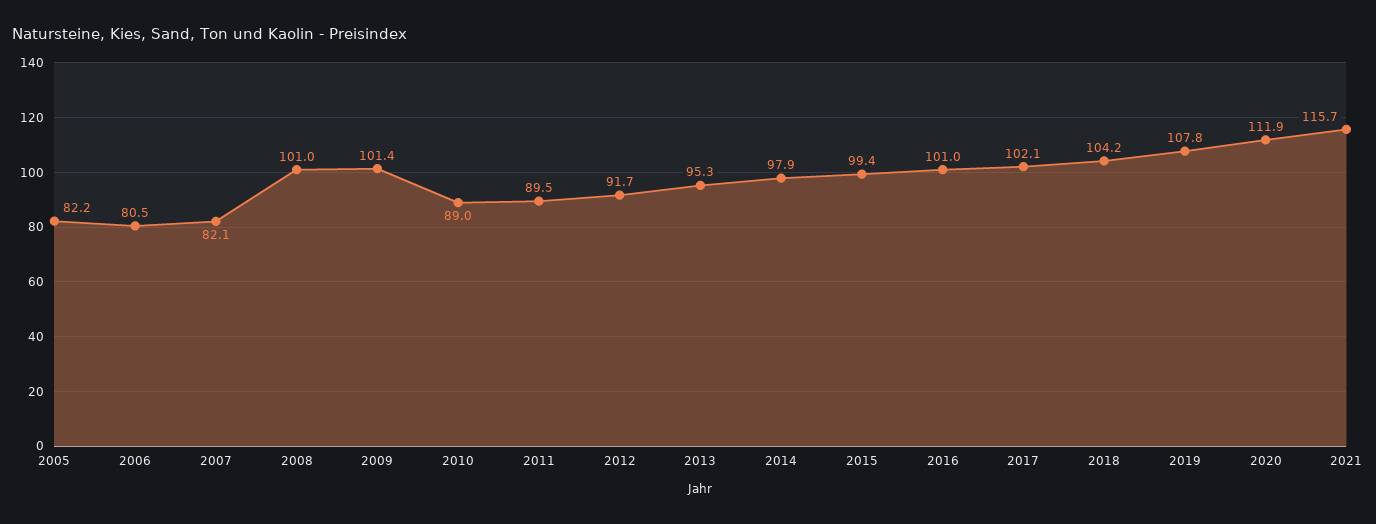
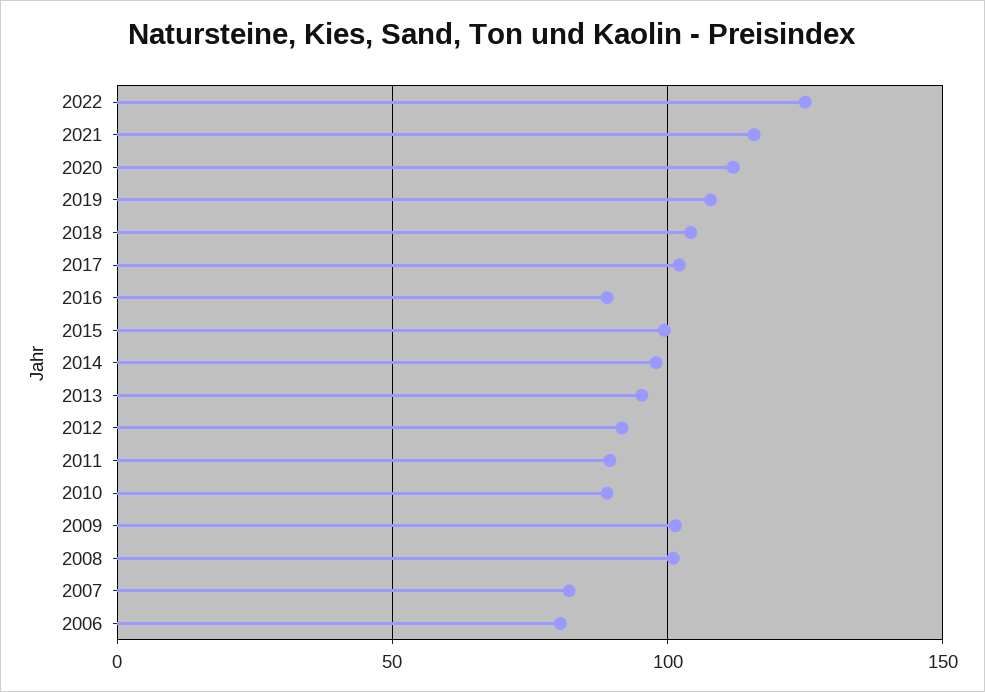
2005: 82.2 -> none
2016: 101 -> 90
2022: none -> 125

